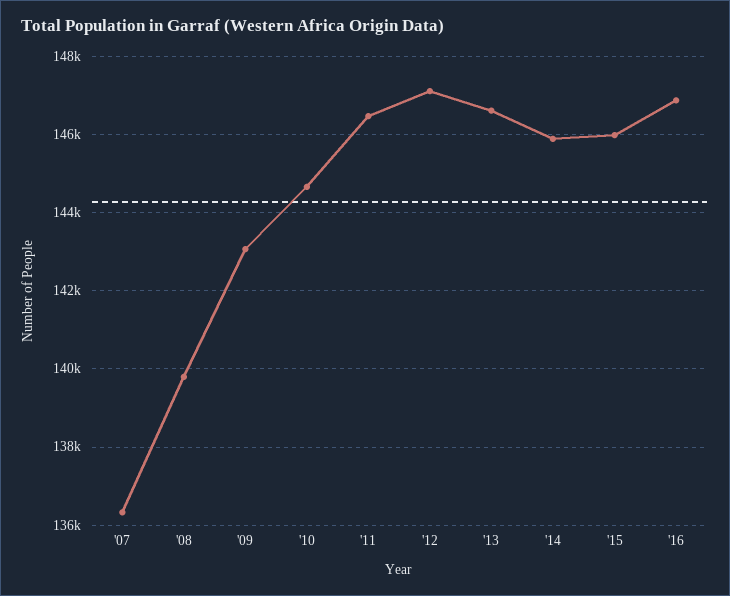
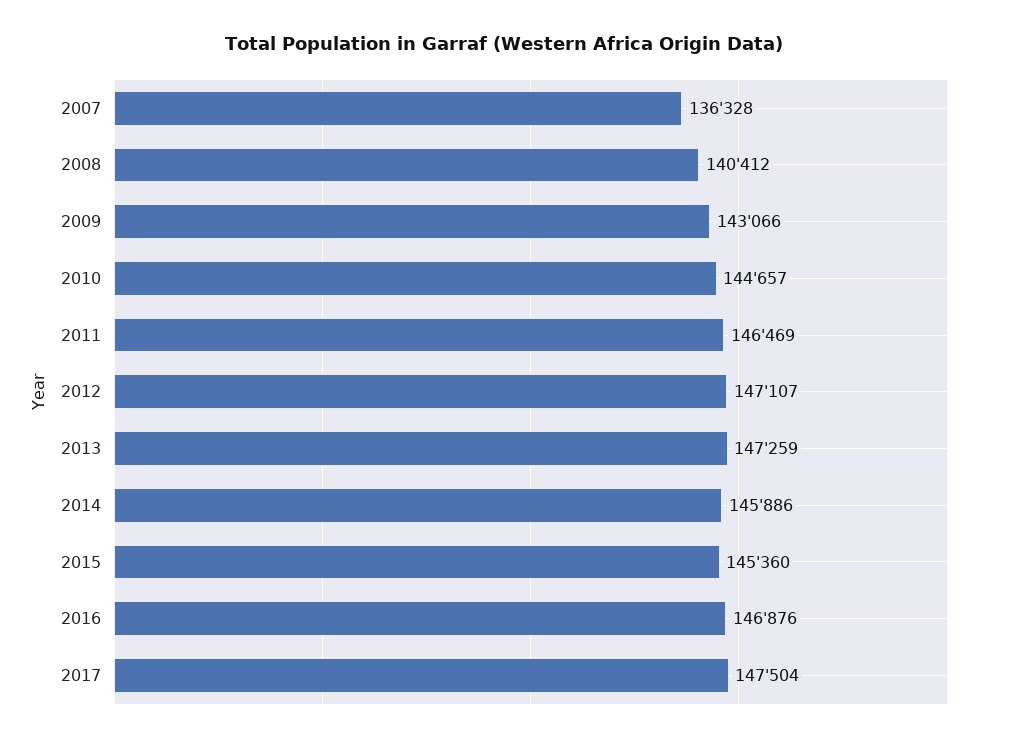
'08: 139800 -> 140412
'13: 146600 -> 147259
'15: 146000 -> 145360
2017: none -> 147504

